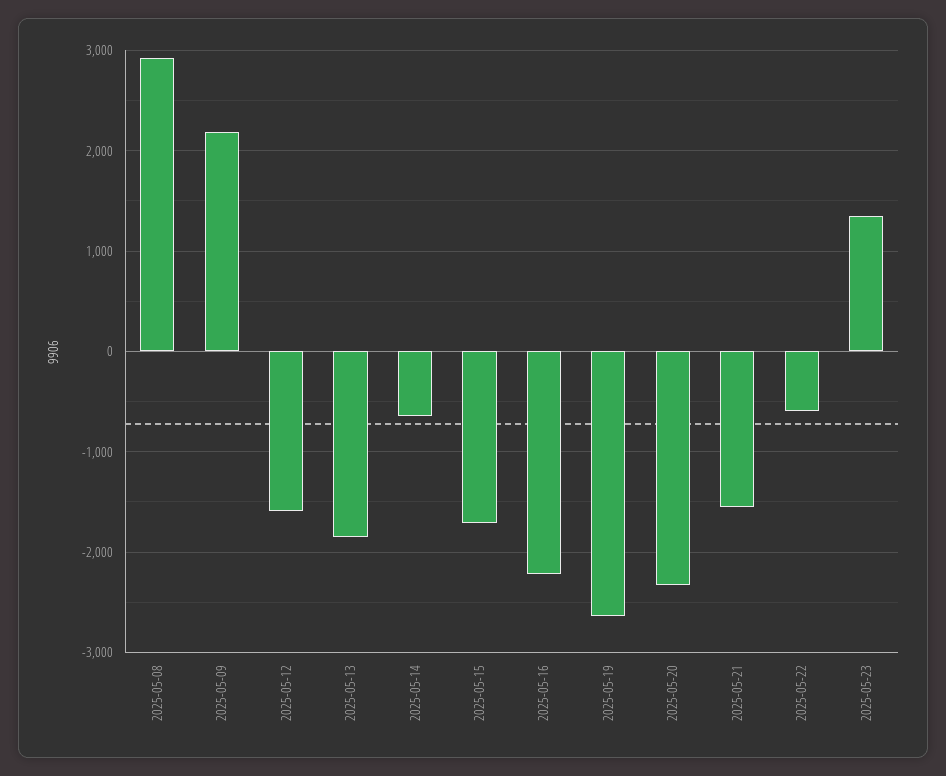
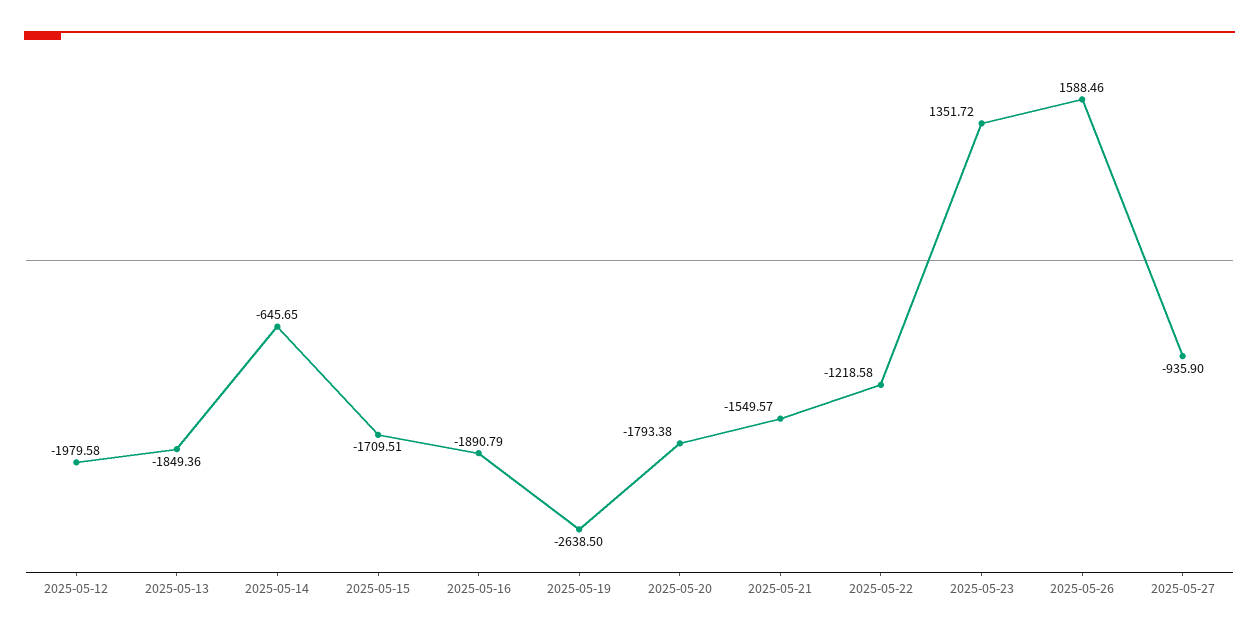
2025-05-08: 2900 -> none
2025-05-09: 2200 -> none
2025-05-12: -1600 -> -1979.58
2025-05-16: -2200 -> -1890.79
2025-05-20: -2300 -> -1793.38
2025-05-22: -600 -> -1218.58
2025-05-26: none -> 1588.46
2025-05-27: none -> -935.9

